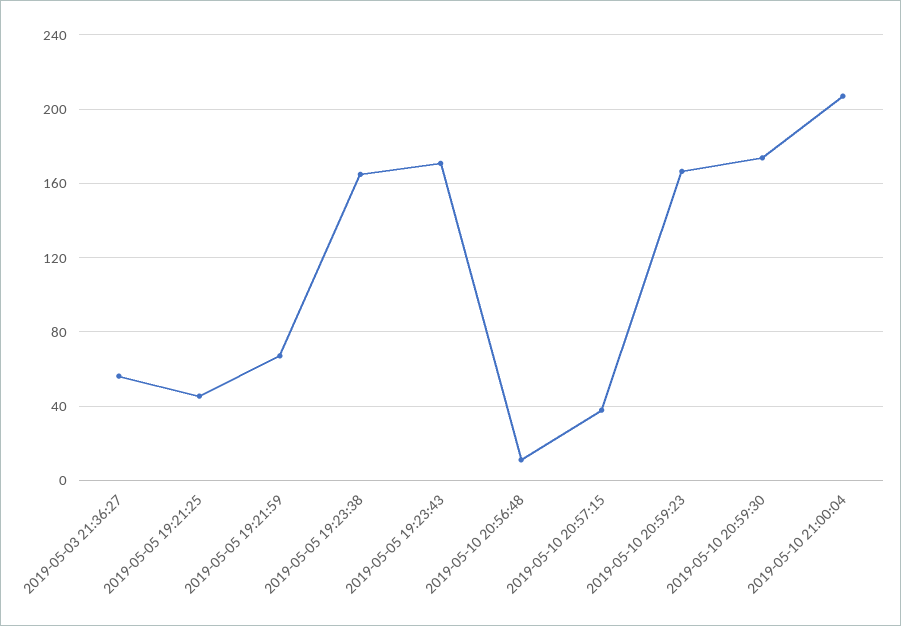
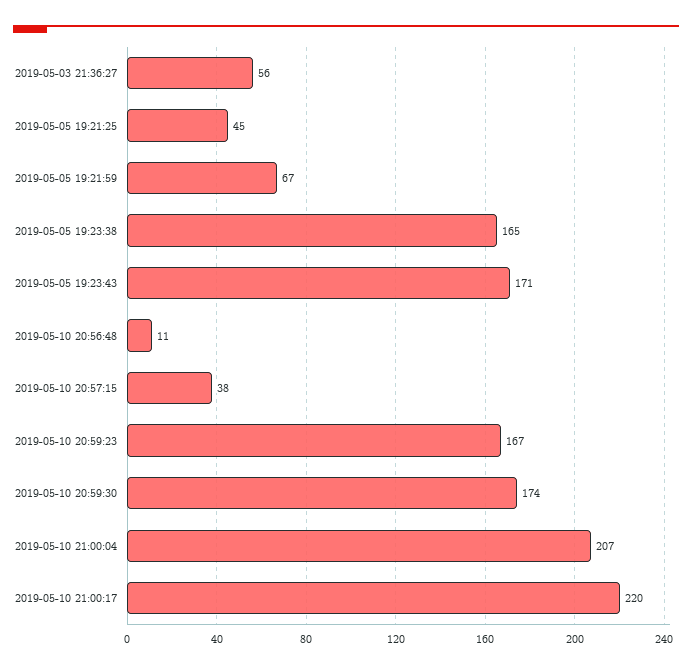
2019-05-10 21:00:17: none -> 220

